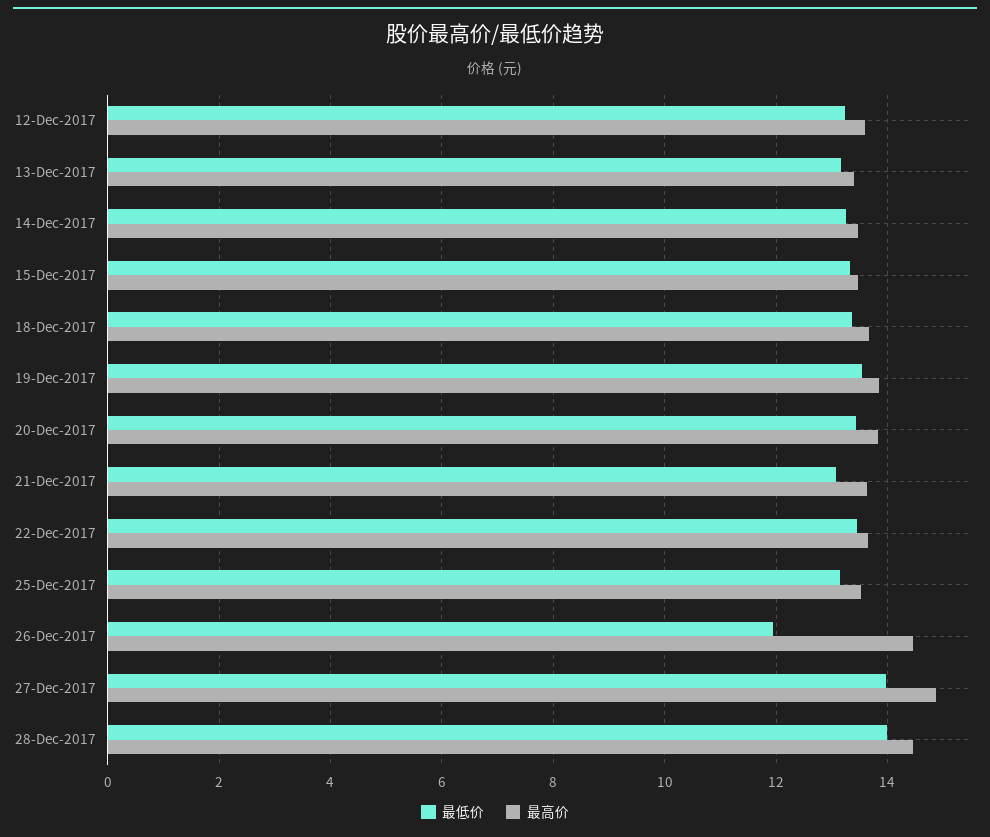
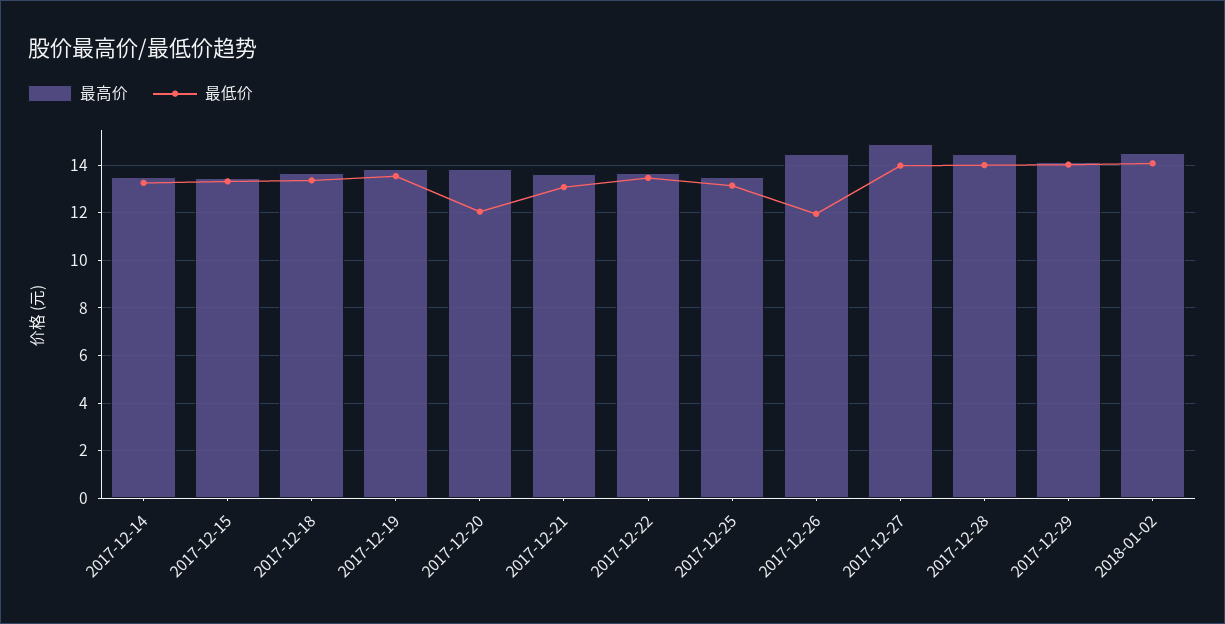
最低价, 12-Dec-2017: 13.2 -> none
最高价, 12-Dec-2017: 13.6 -> none
最低价, 13-Dec-2017: 13.2 -> none
最高价, 13-Dec-2017: 13.4 -> none
最低价, 20-Dec-2017: 13.4 -> 12
最高价, 2017-12-29: none -> 14
最低价, 2017-12-29: none -> 14
最高价, 2018-01-02: none -> 14.5
最低价, 2018-01-02: none -> 14

